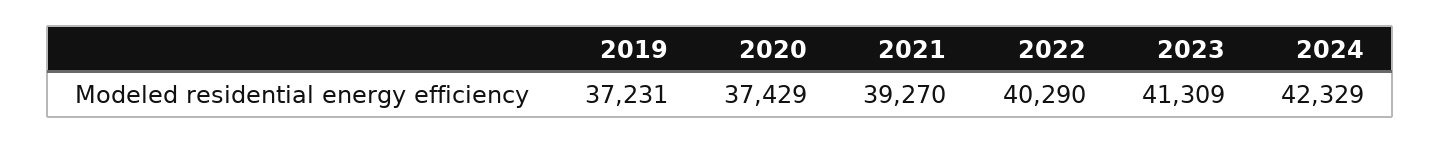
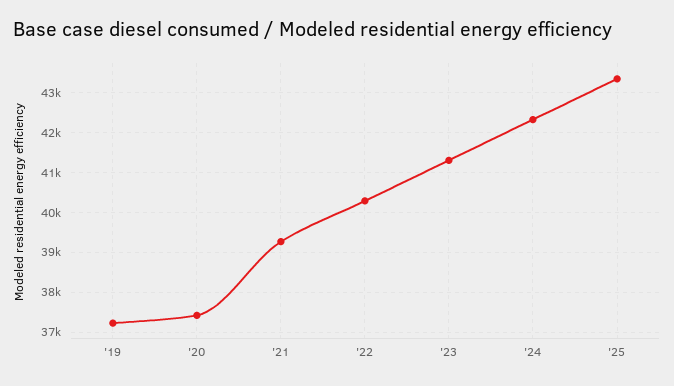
'25: none -> 43400

